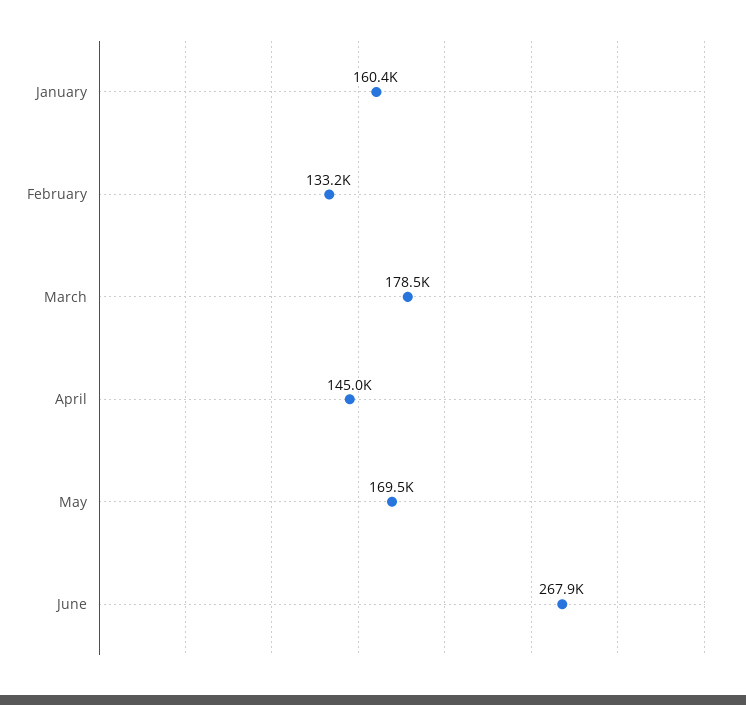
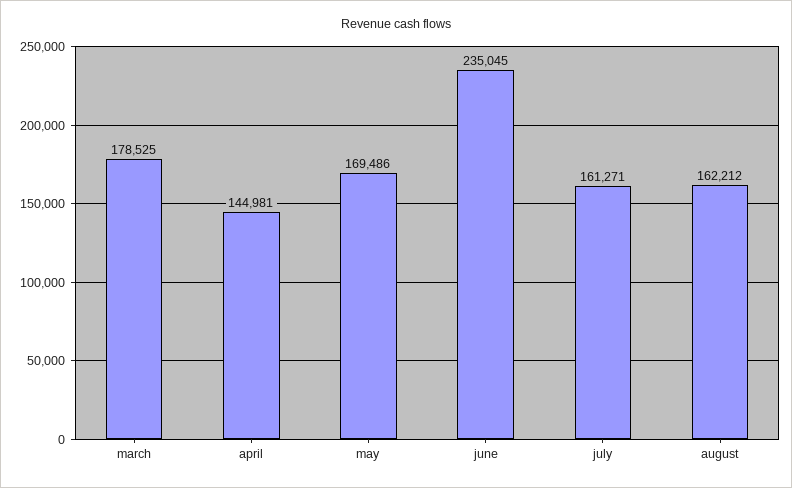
January: 160400 -> none
February: 133200 -> none
June: 267900 -> 235045
july: none -> 161271
august: none -> 162212

